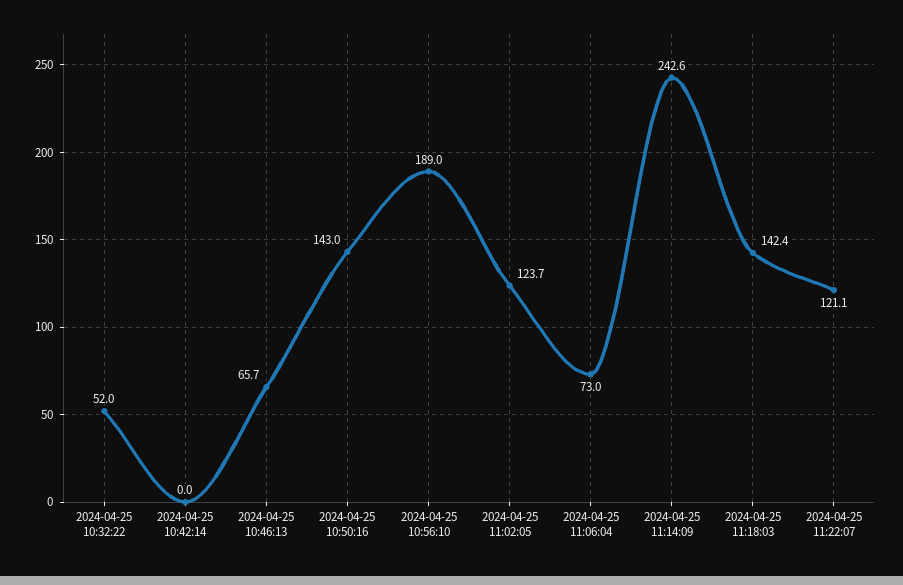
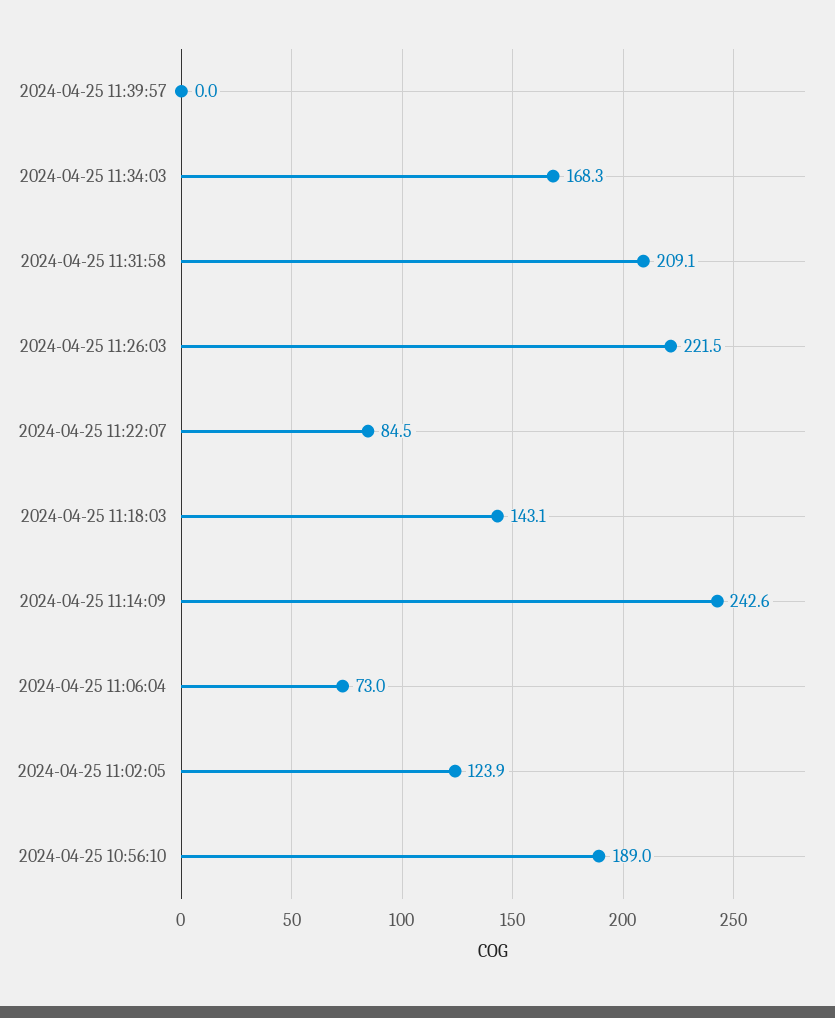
2024-04-25 10:32:22: 52 -> none
2024-04-25 10:42:14: 0 -> none
2024-04-25 10:46:13: 65.7 -> none
2024-04-25 10:50:16: 143 -> none
2024-04-25 11:02:05: 123.7 -> 123.9
2024-04-25 11:18:03: 142.4 -> 143.1
2024-04-25 11:22:07: 121.1 -> 84.5
2024-04-25 11:39:57: none -> 0
2024-04-25 11:34:03: none -> 168.3
2024-04-25 11:31:58: none -> 209.1
2024-04-25 11:26:03: none -> 221.5

